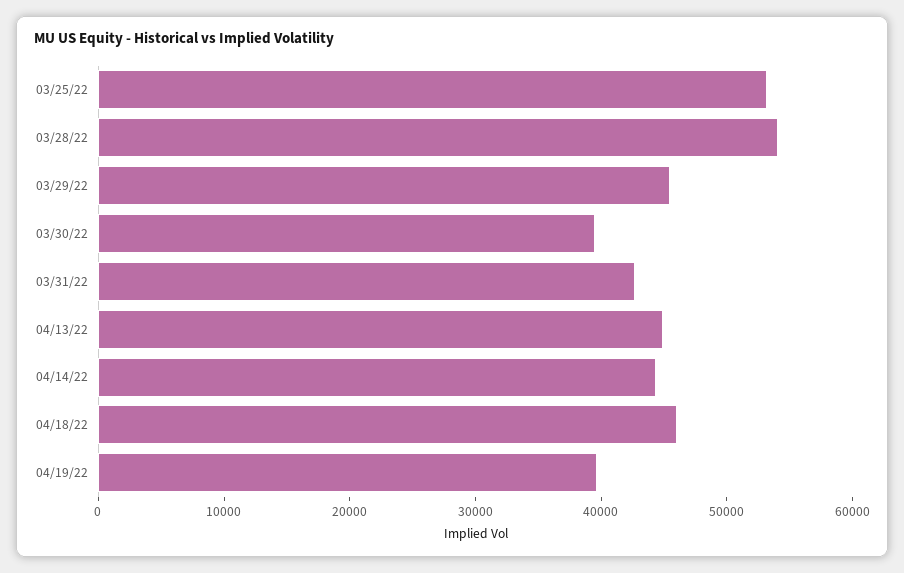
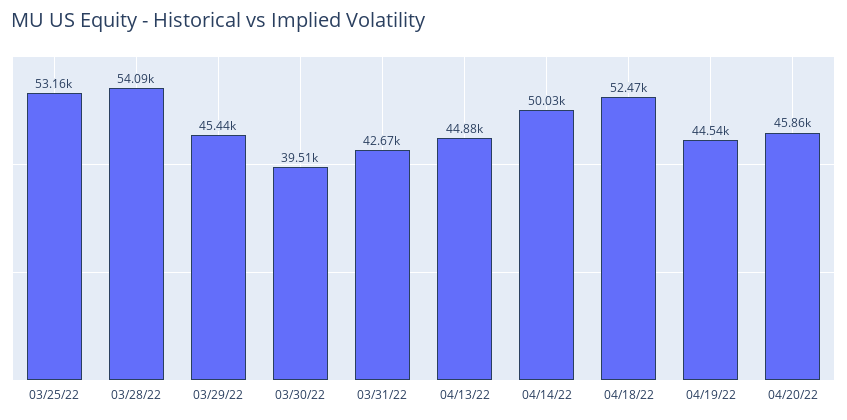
04/14/22: 44000 -> 50030
04/18/22: 46000 -> 52470
04/19/22: 40000 -> 44540
04/20/22: none -> 45860

